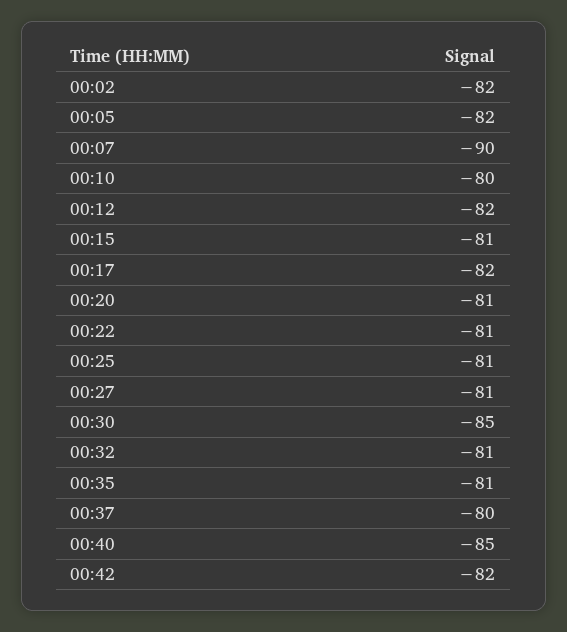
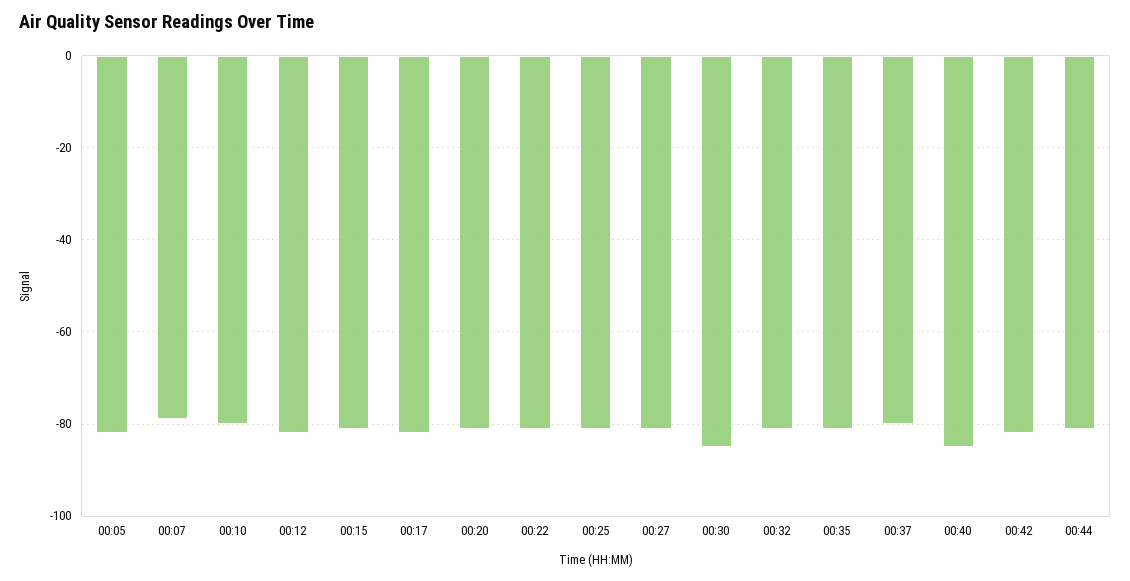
00:02: -82 -> none
00:07: -90 -> -80
00:44: none -> -80

